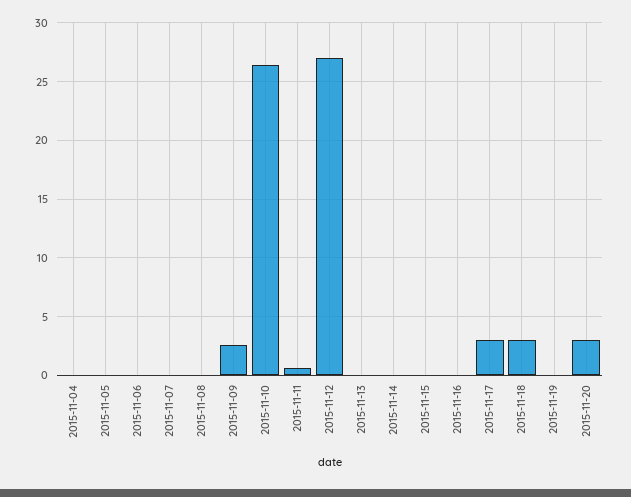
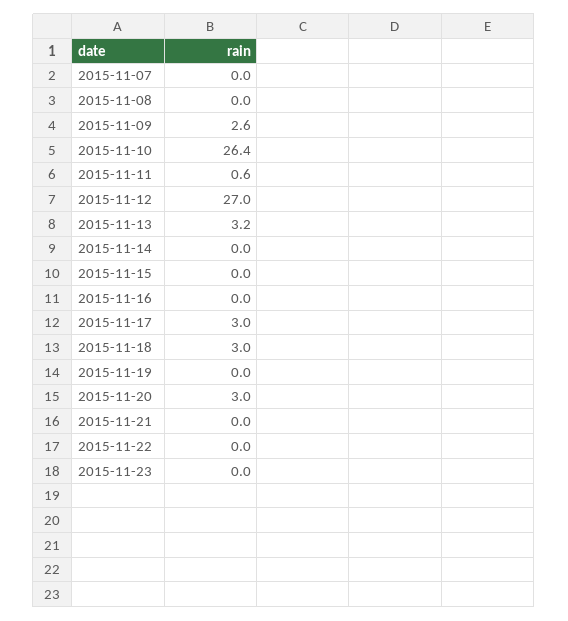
2015-11-04: 0 -> none
2015-11-05: 0 -> none
2015-11-06: 0 -> none
2015-11-13: 0 -> 3.2
2015-11-21: none -> 0
2015-11-22: none -> 0
2015-11-23: none -> 0

